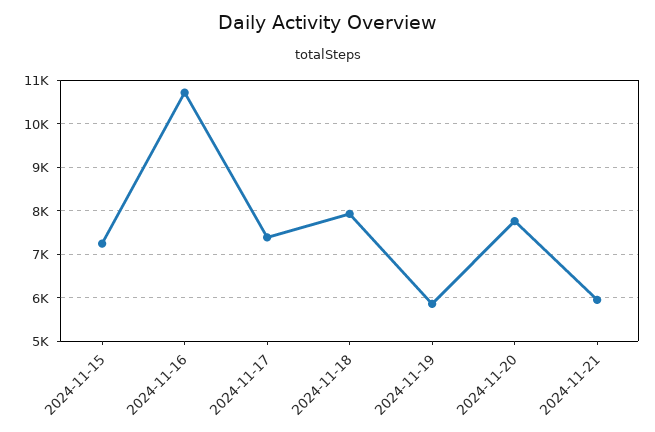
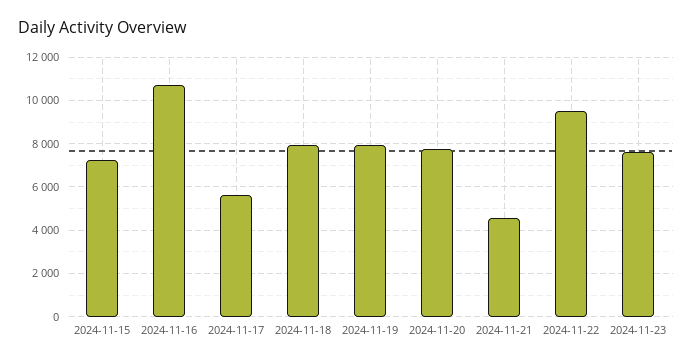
2024-11-17: 7400 -> 5500
2024-11-19: 5800 -> 8000
2024-11-21: 6000 -> 4500
2024-11-22: none -> 9500
2024-11-23: none -> 7500

